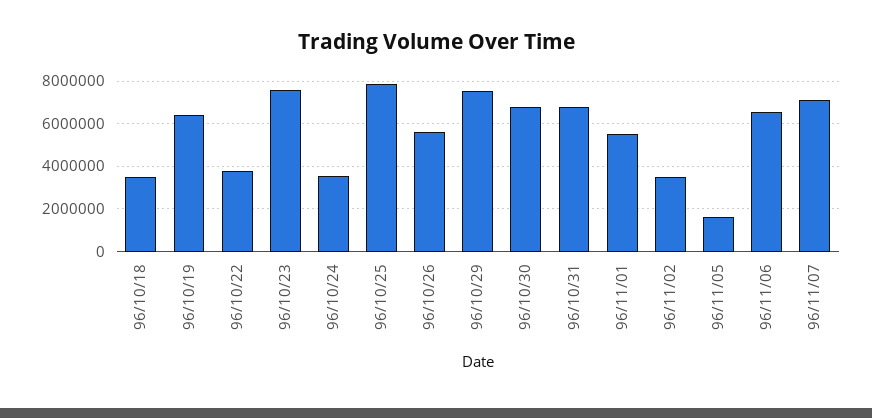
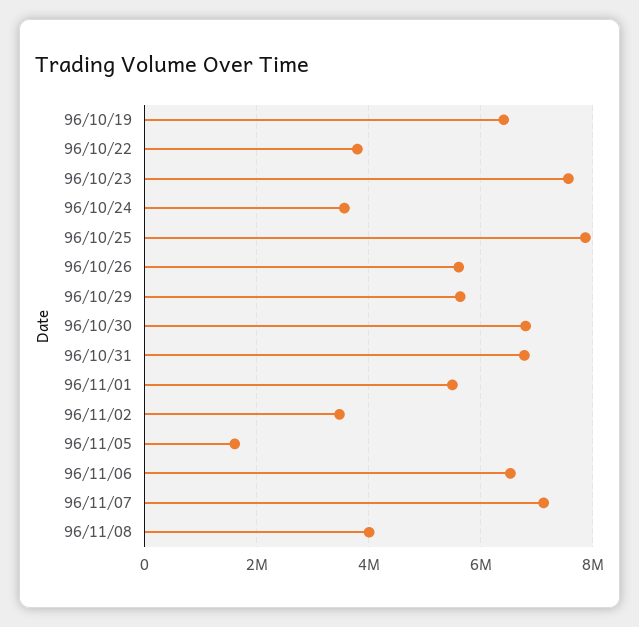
96/10/18: 3500000 -> none
96/10/29: 7500000 -> 5600000
96/11/08: none -> 4000000

